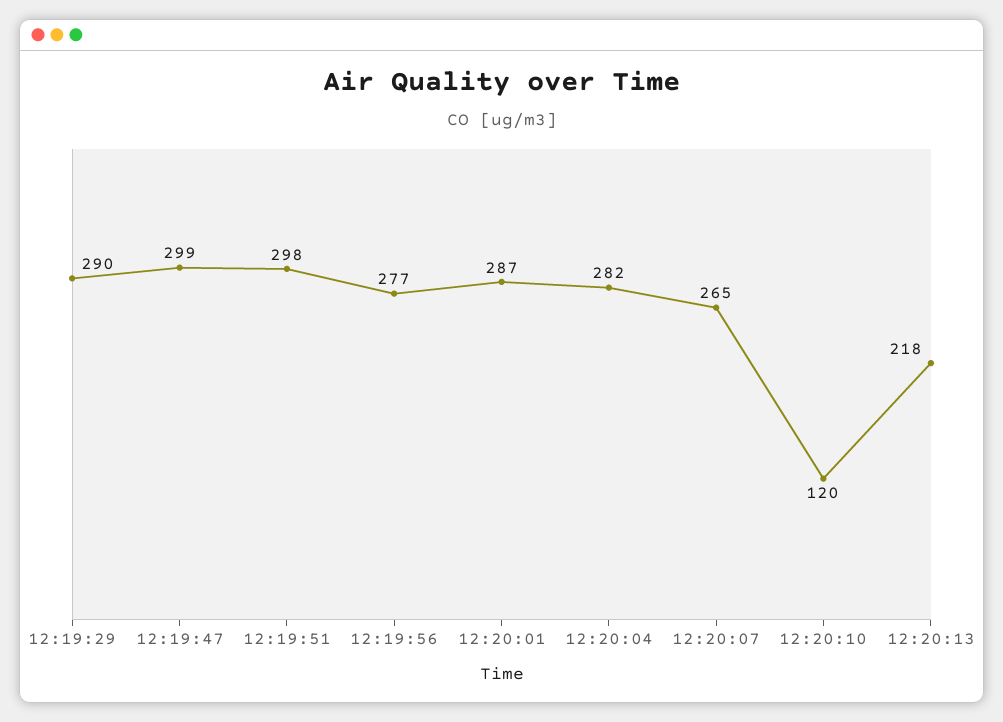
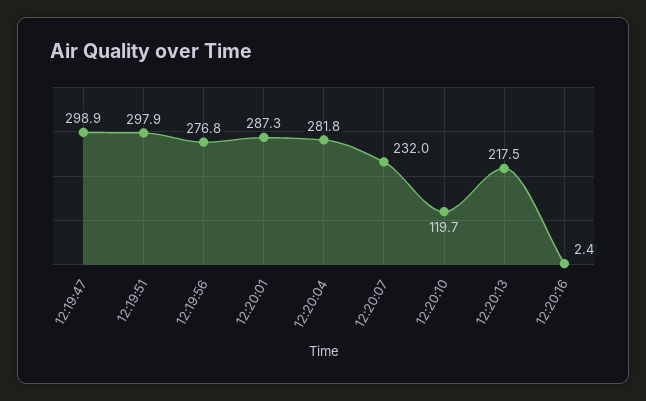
12:19:29: 290 -> none
12:20:07: 265 -> 232
12:20:16: none -> 2.4

